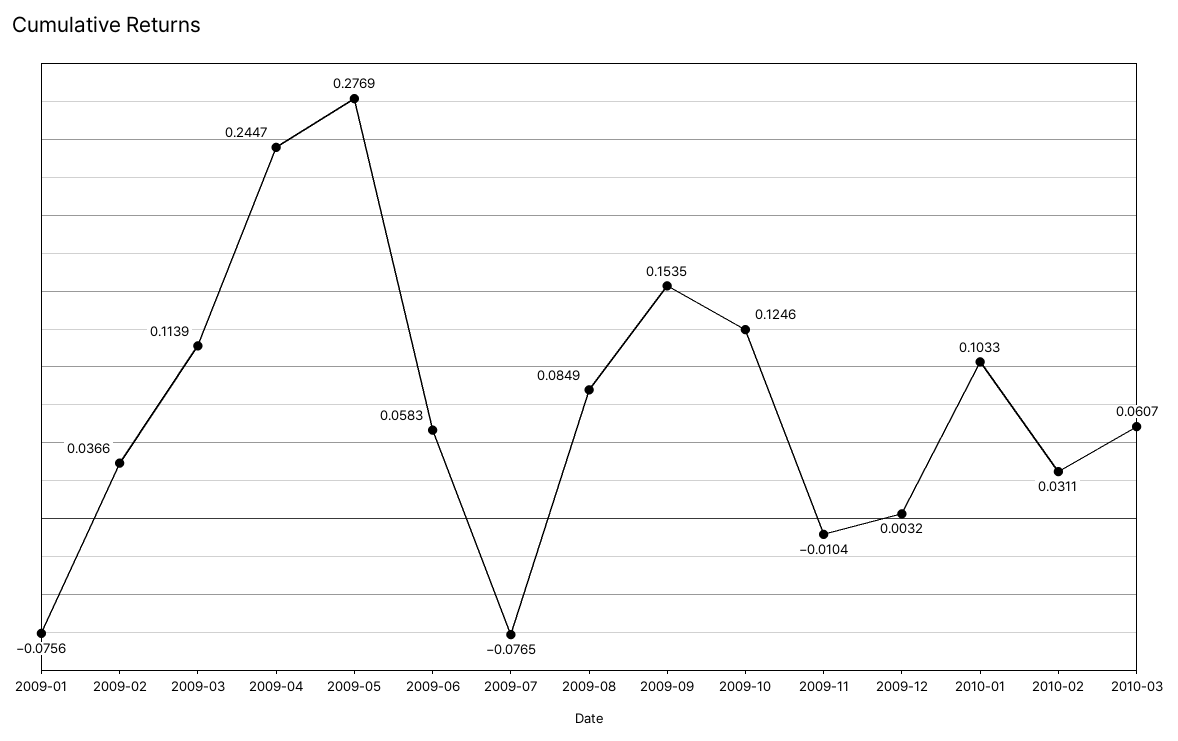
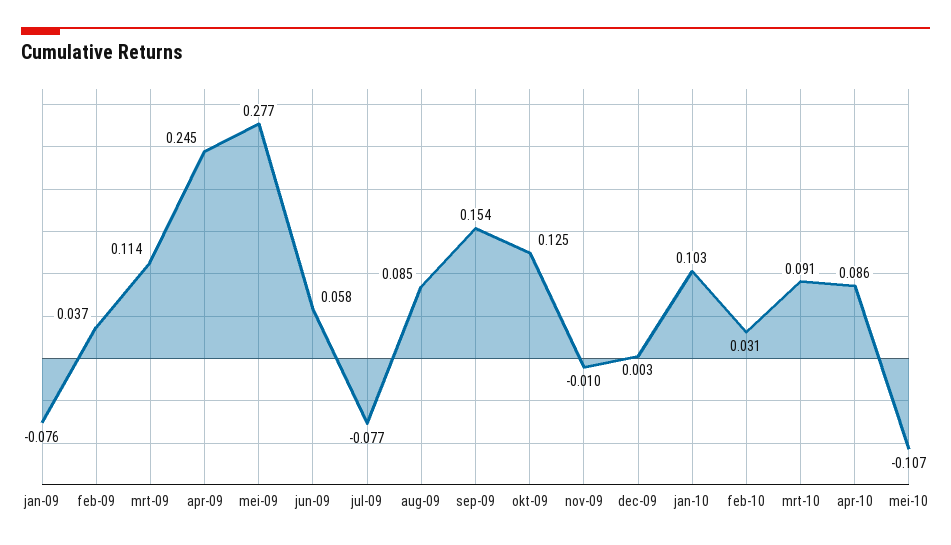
2010-03: 0.0607 -> 0.091
apr-10: none -> 0.086
mei-10: none -> -0.107

